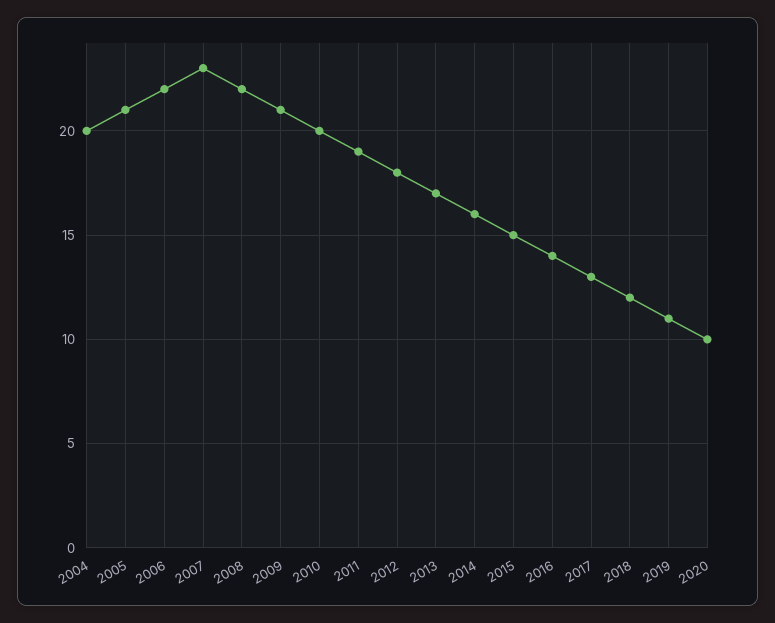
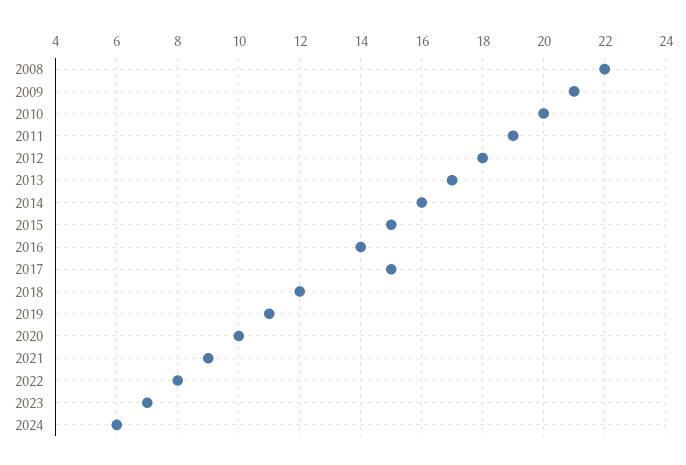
2004: 20 -> none
2005: 21 -> none
2006: 22 -> none
2007: 23 -> none
2017: 13 -> 15
2021: none -> 9
2022: none -> 8
2023: none -> 7
2024: none -> 6

